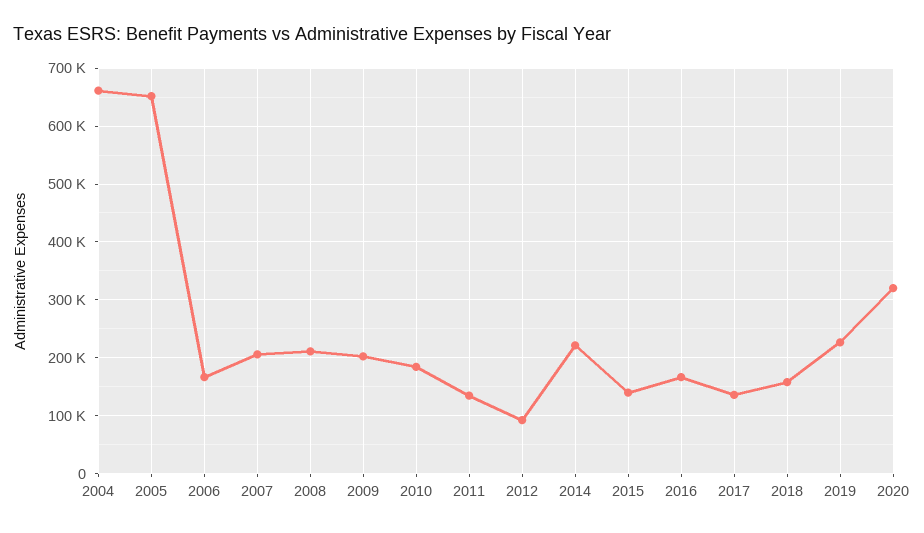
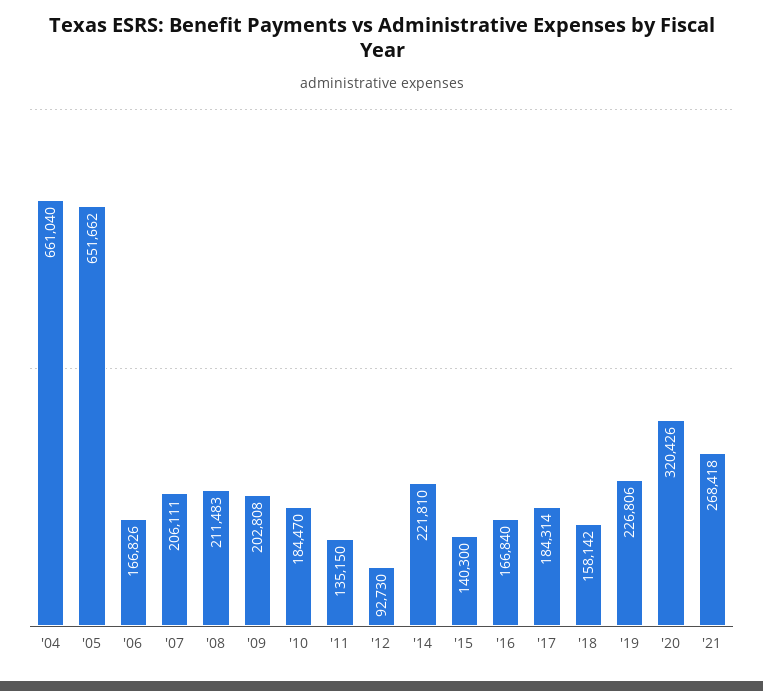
2017: 140000 -> 184314
'21: none -> 268418

